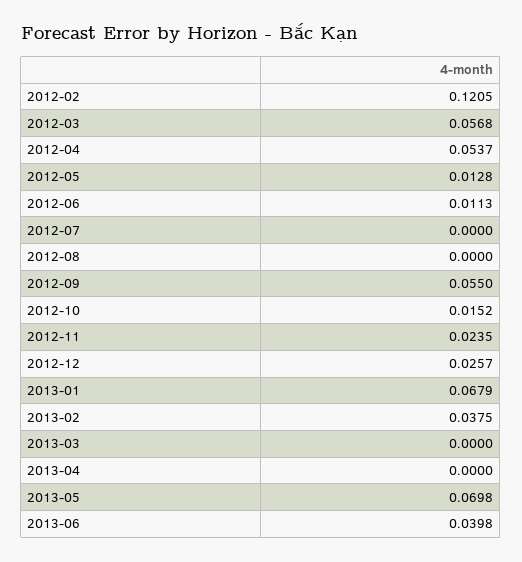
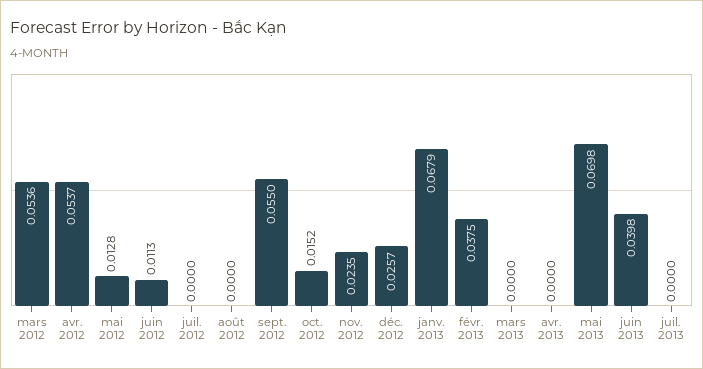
2012-02: 0.1205 -> none
2012-03: 0.0568 -> 0.0536
juil. 2013: none -> 0

